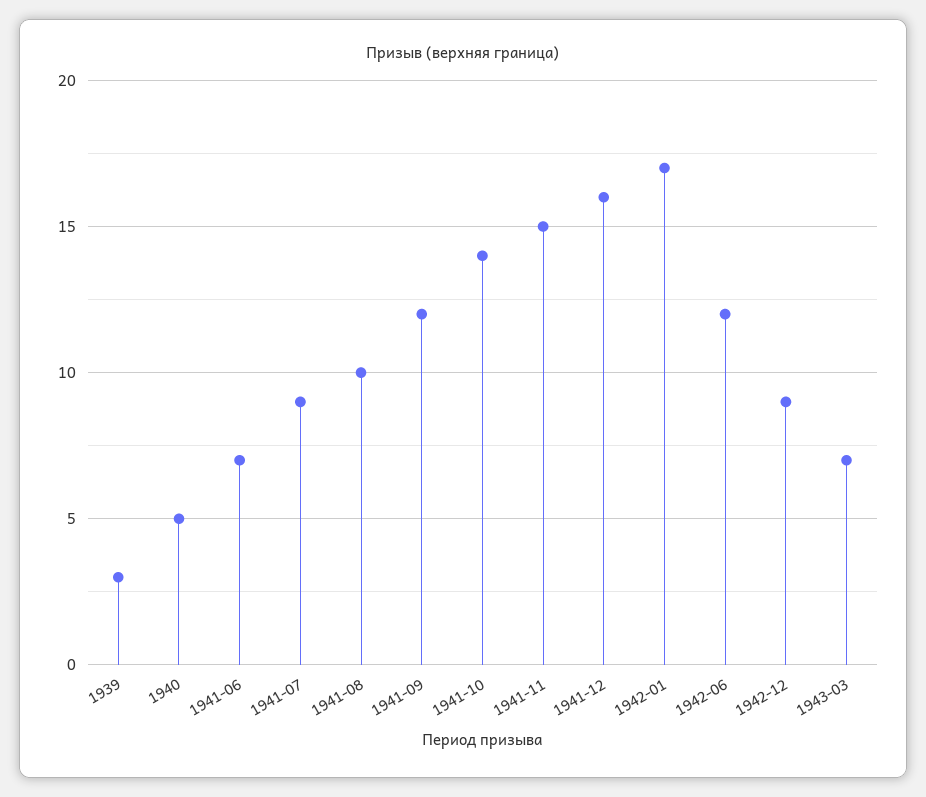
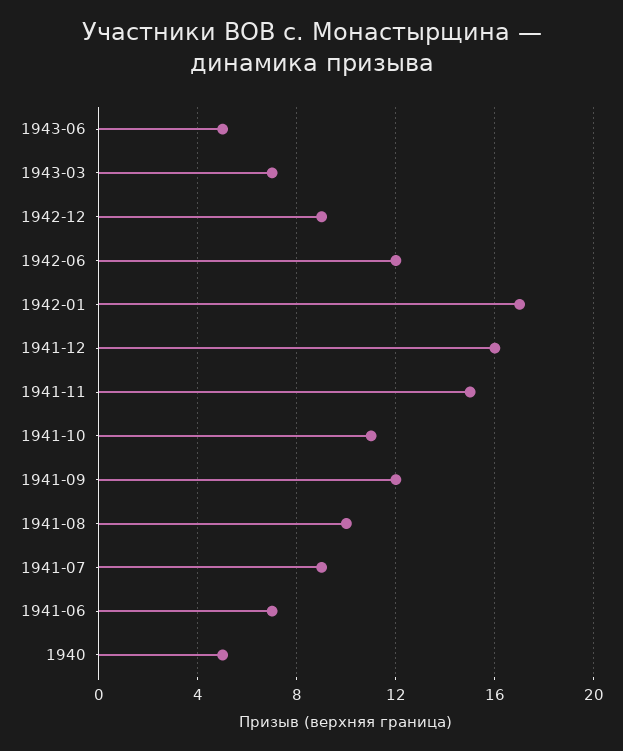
1939: 3 -> none
1941-10: 14 -> 11
1943-06: none -> 5

